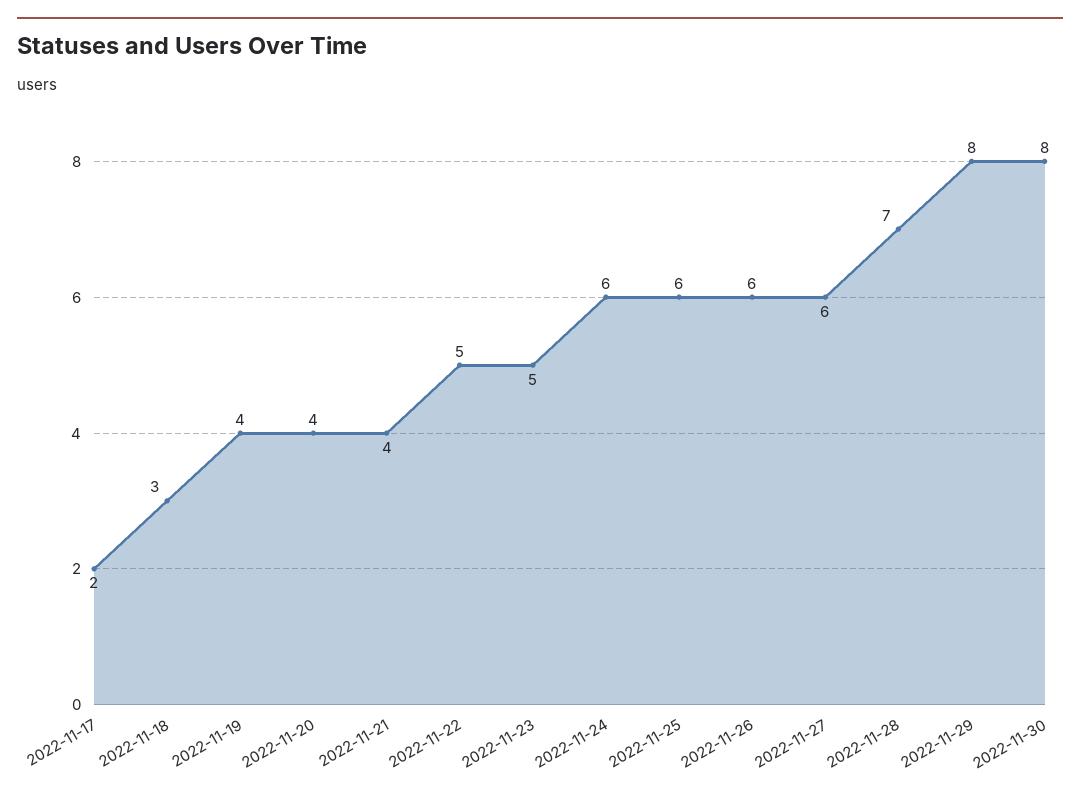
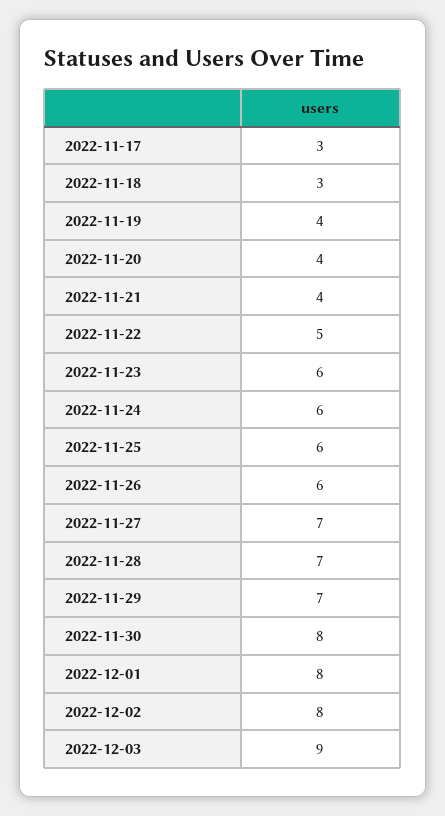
2022-11-17: 2 -> 3
2022-11-23: 5 -> 6
2022-11-27: 6 -> 7
2022-11-29: 8 -> 7
2022-12-01: none -> 8
2022-12-02: none -> 8
2022-12-03: none -> 9

